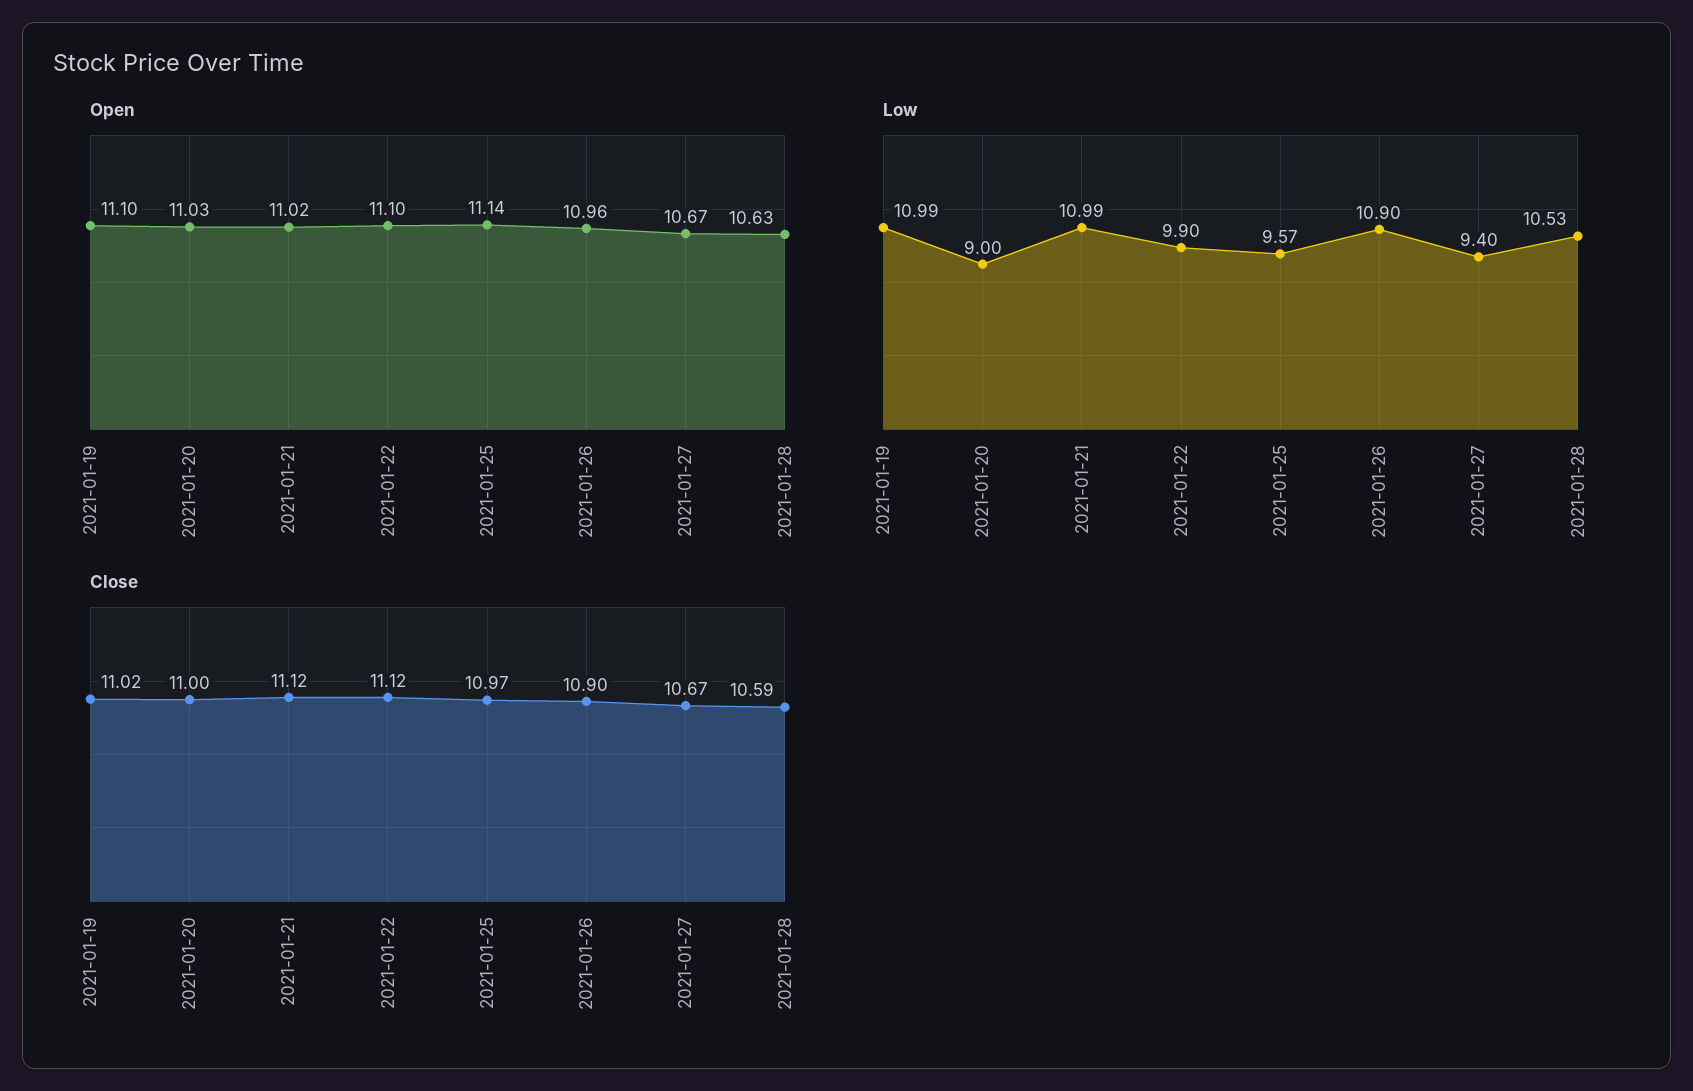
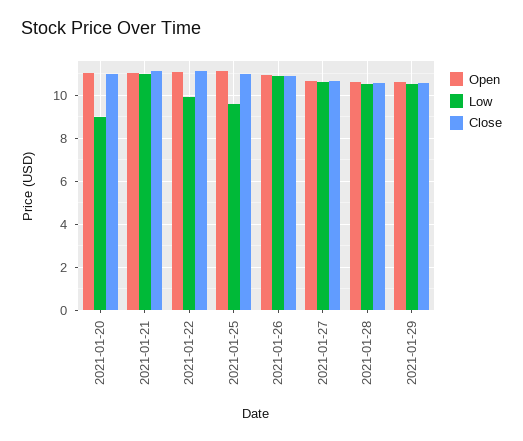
Open, 2021-01-19: 11.1 -> none
Low, 2021-01-19: 10.99 -> none
Low, 2021-01-27: 9.4 -> 10.5
Close, 2021-01-19: 11.02 -> none
Open, 2021-01-29: none -> 10.5
Low, 2021-01-29: none -> 10.5
Close, 2021-01-29: none -> 10.5

